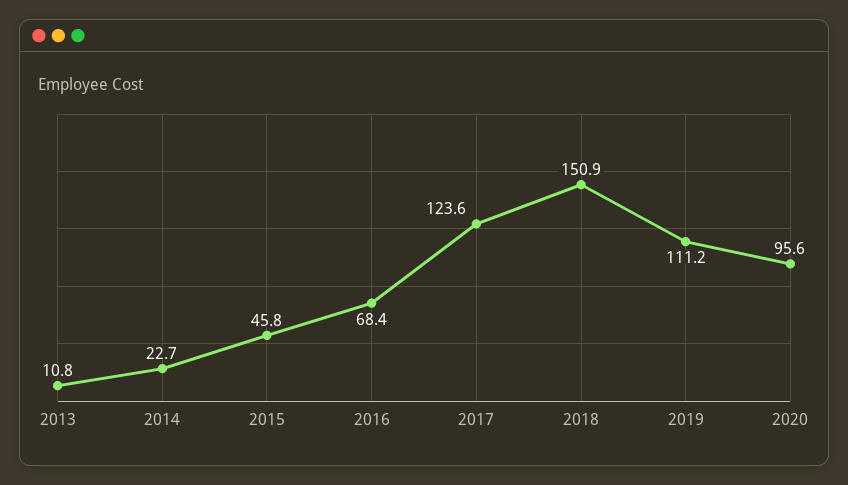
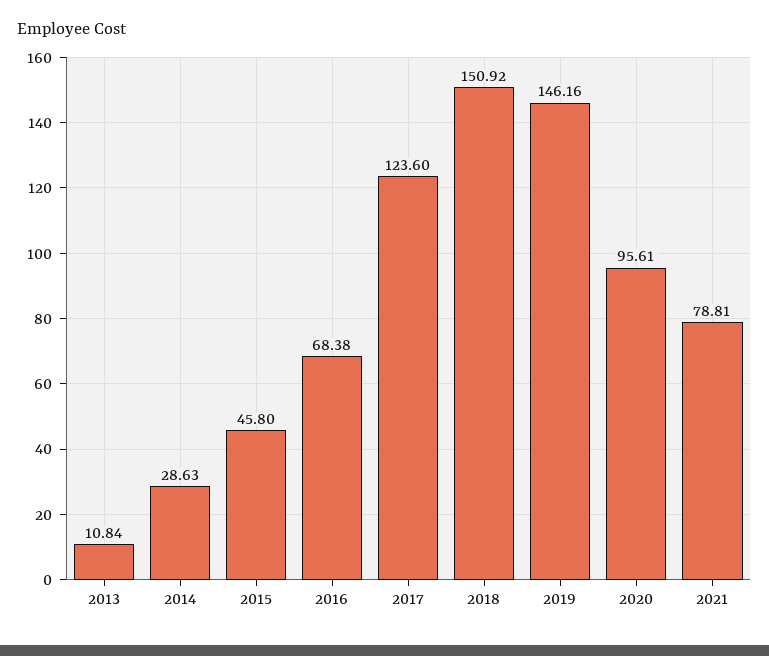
2014: 22.7 -> 28.63
2019: 111.2 -> 146.16
2021: none -> 78.81

